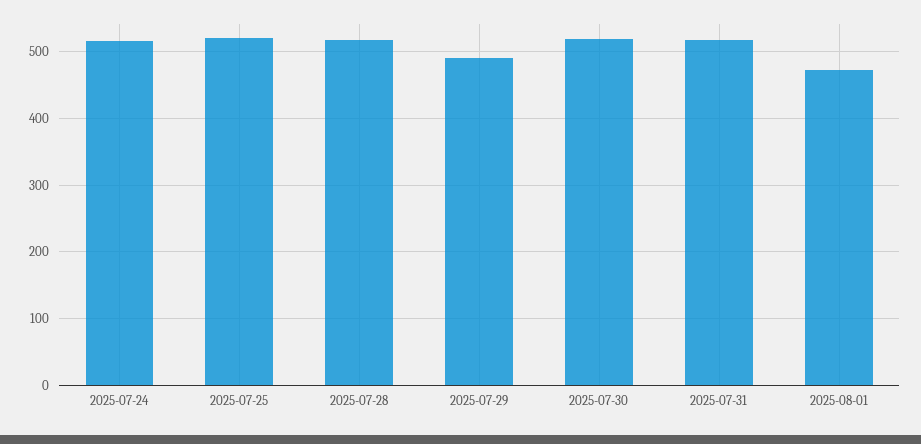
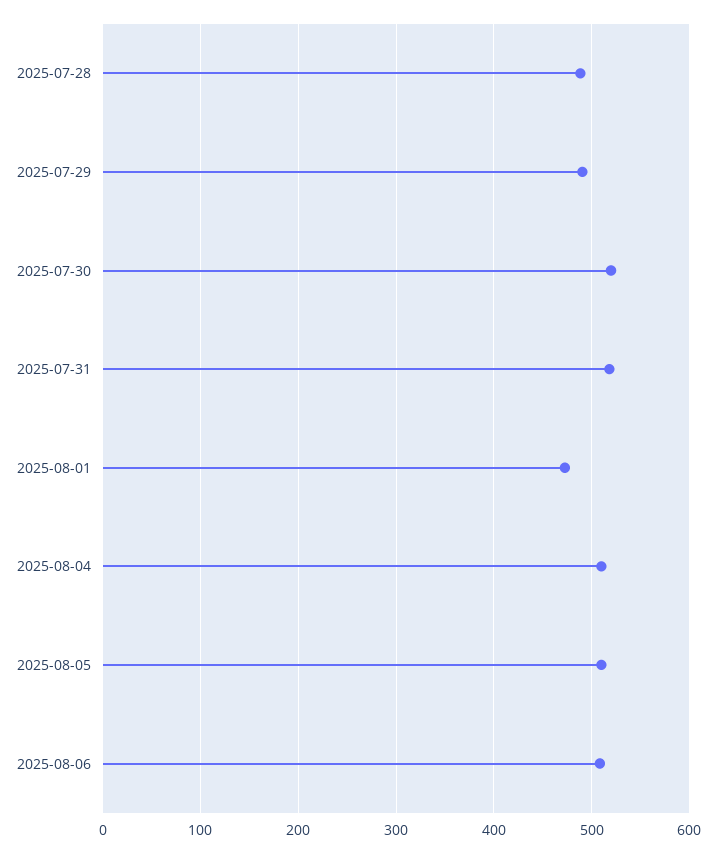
2025-07-24: 520 -> none
2025-07-25: 520 -> none
2025-07-28: 520 -> 490
2025-08-04: none -> 510
2025-08-05: none -> 510
2025-08-06: none -> 510

